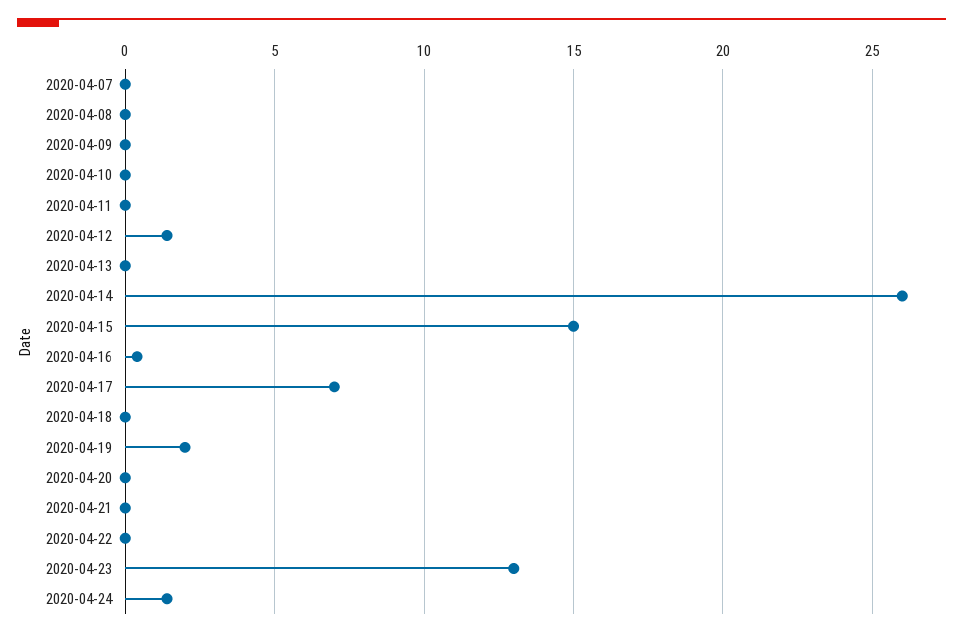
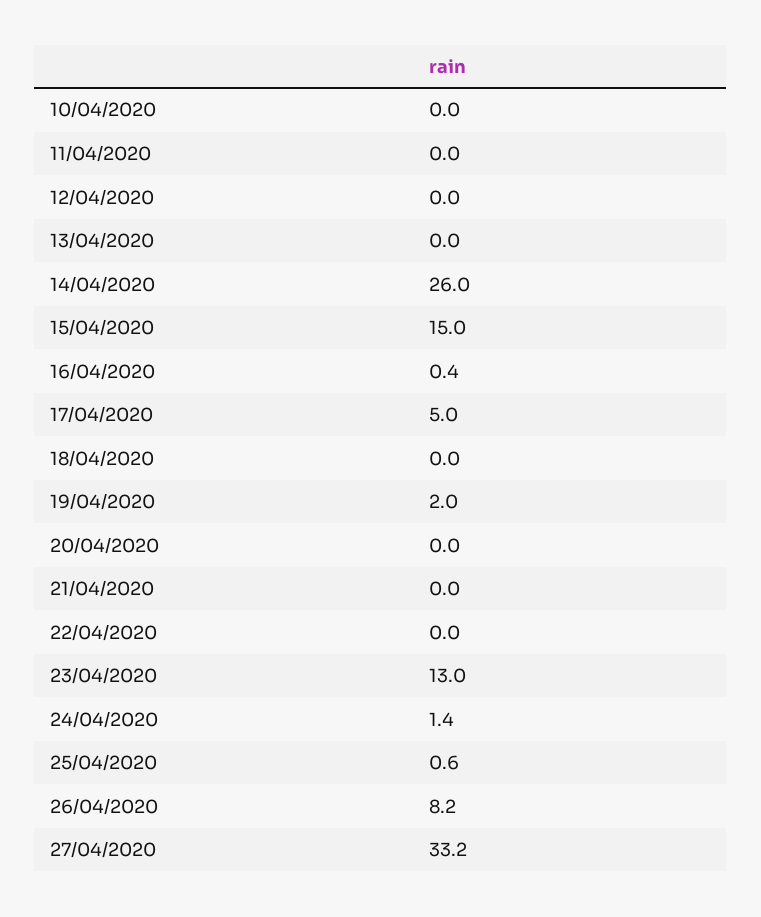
2020-04-07: 0 -> none
2020-04-08: 0 -> none
2020-04-09: 0 -> none
2020-04-12: 1.5 -> 0
2020-04-17: 7 -> 5
25/04/2020: none -> 0.6
26/04/2020: none -> 8.2
27/04/2020: none -> 33.2

